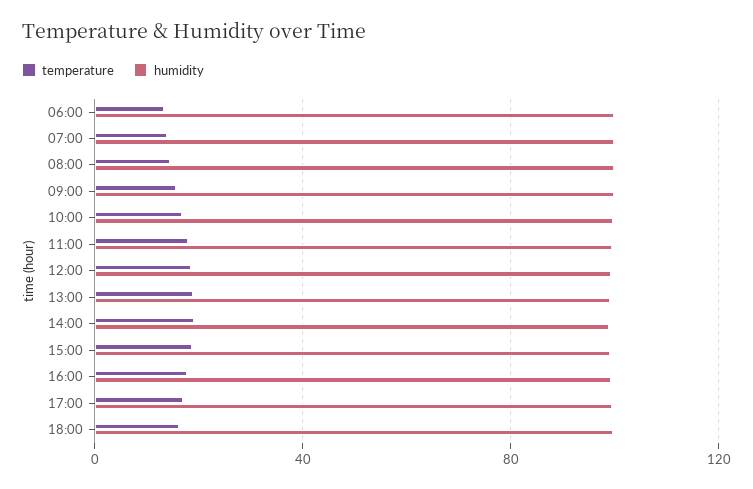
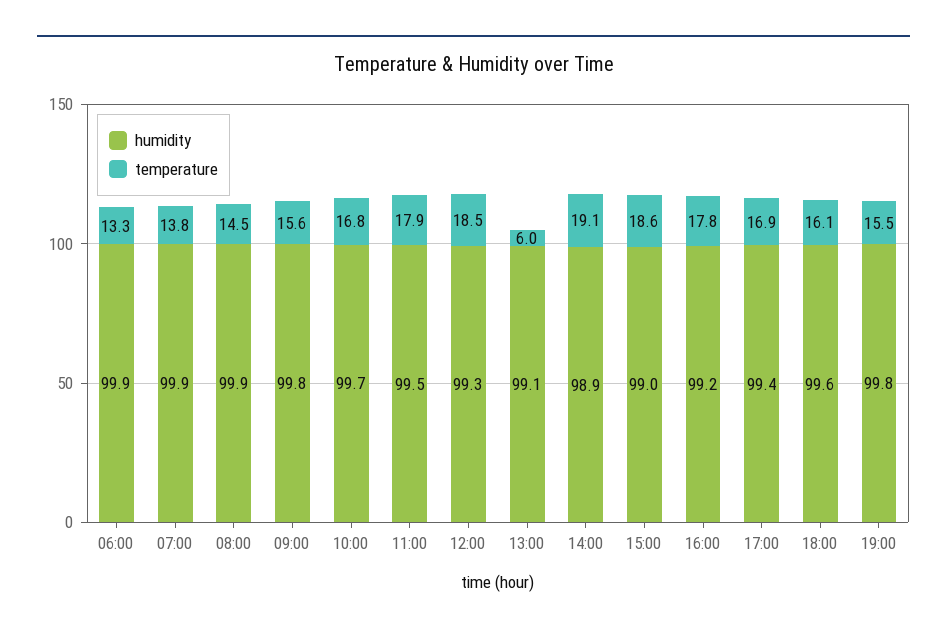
temperature, 13:00: 20 -> 6
humidity, 19:00: none -> 99.8
temperature, 19:00: none -> 15.5

